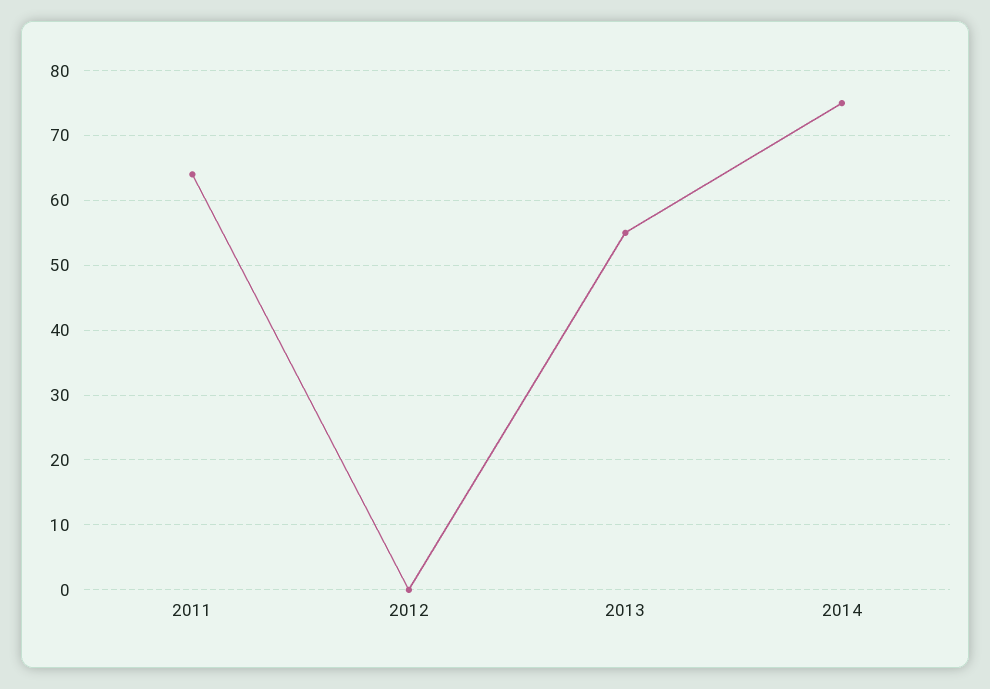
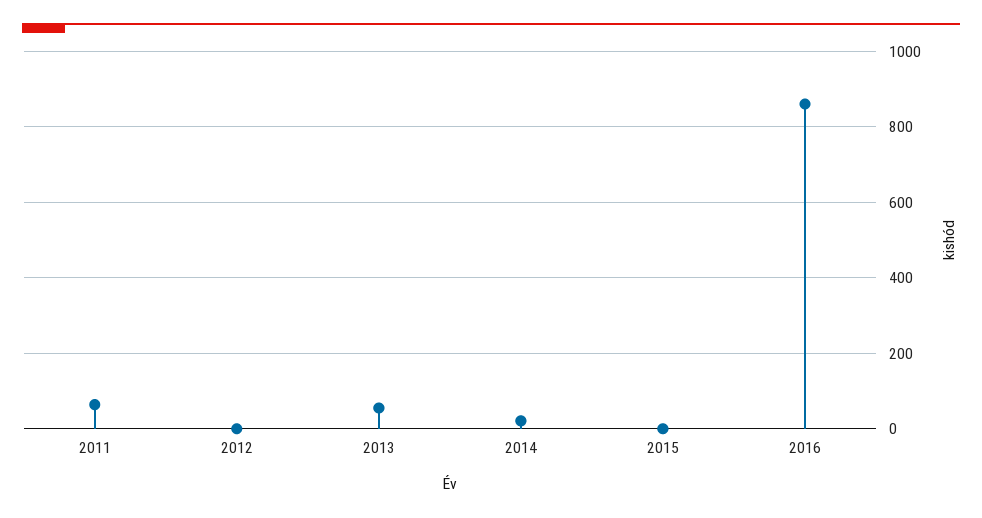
2014: 75 -> 20
2015: none -> 0
2016: none -> 860

